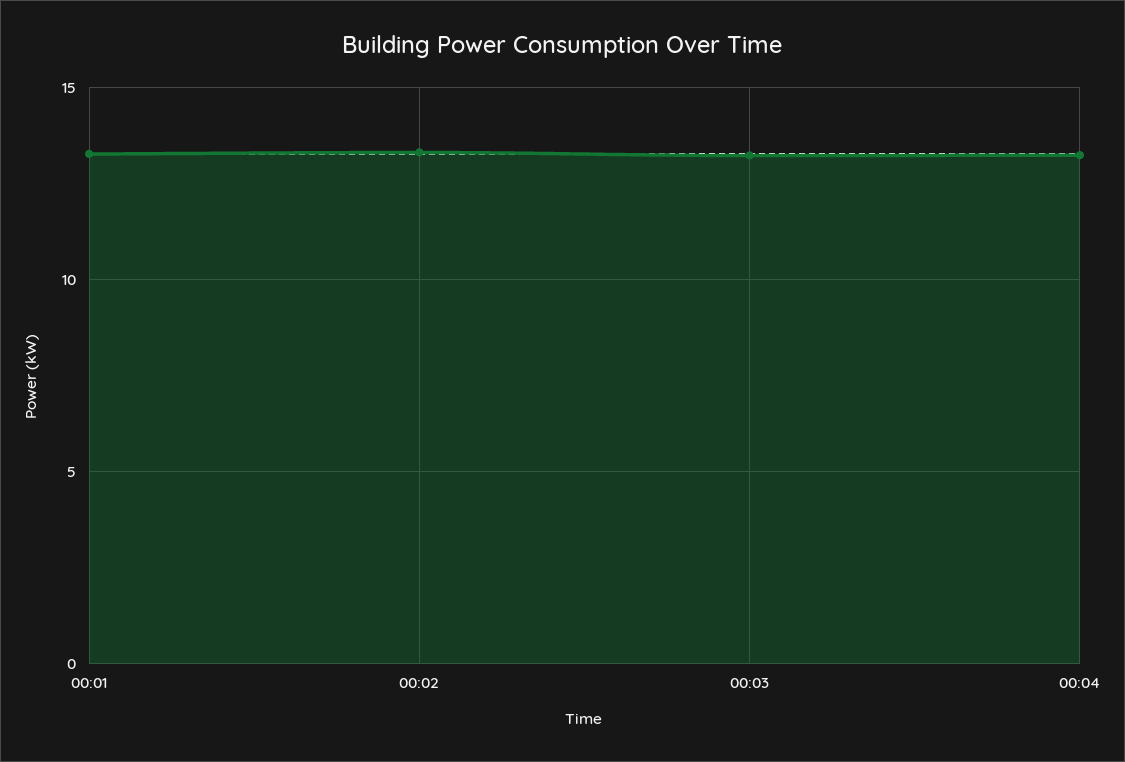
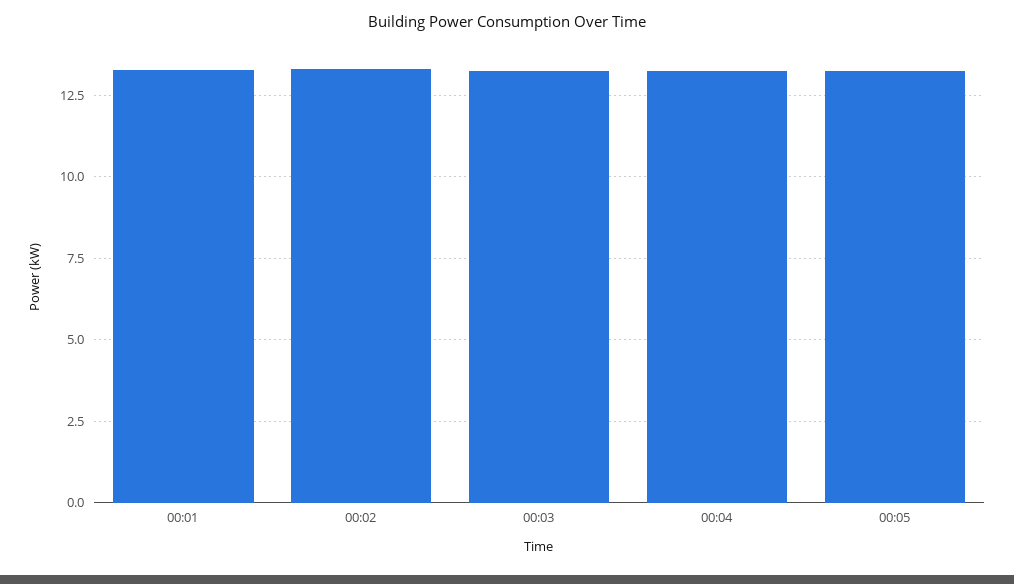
00:05: none -> 13.25

